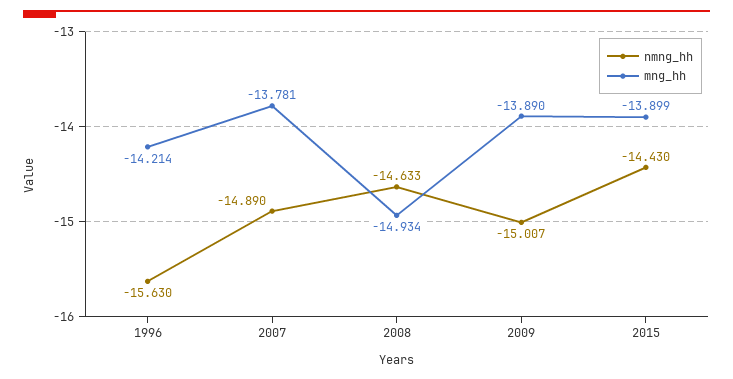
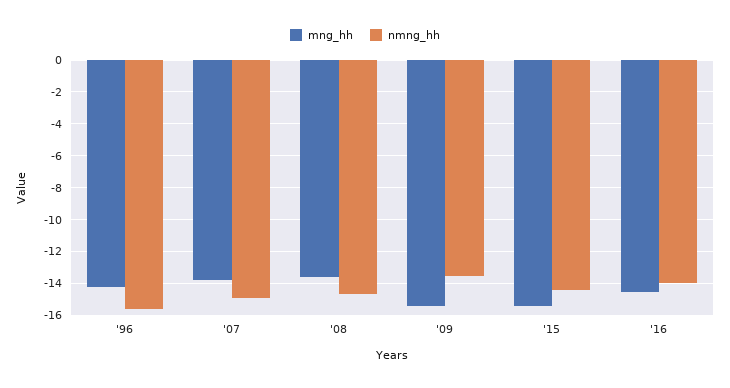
mng_hh, 2008: -14.934 -> -13.5
nmng_hh, 2009: -15.007 -> -13.5
mng_hh, 2009: -13.89 -> -15.5
mng_hh, 2015: -13.899 -> -15.5
mng_hh, '16: none -> -14.5
nmng_hh, '16: none -> -14

